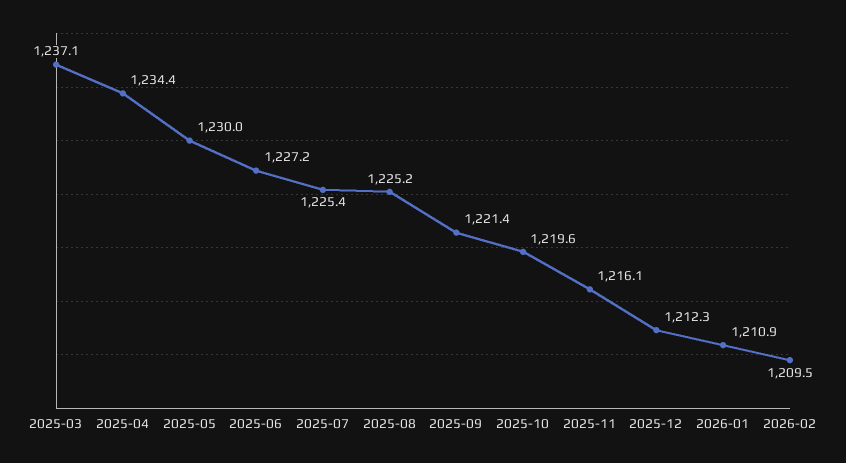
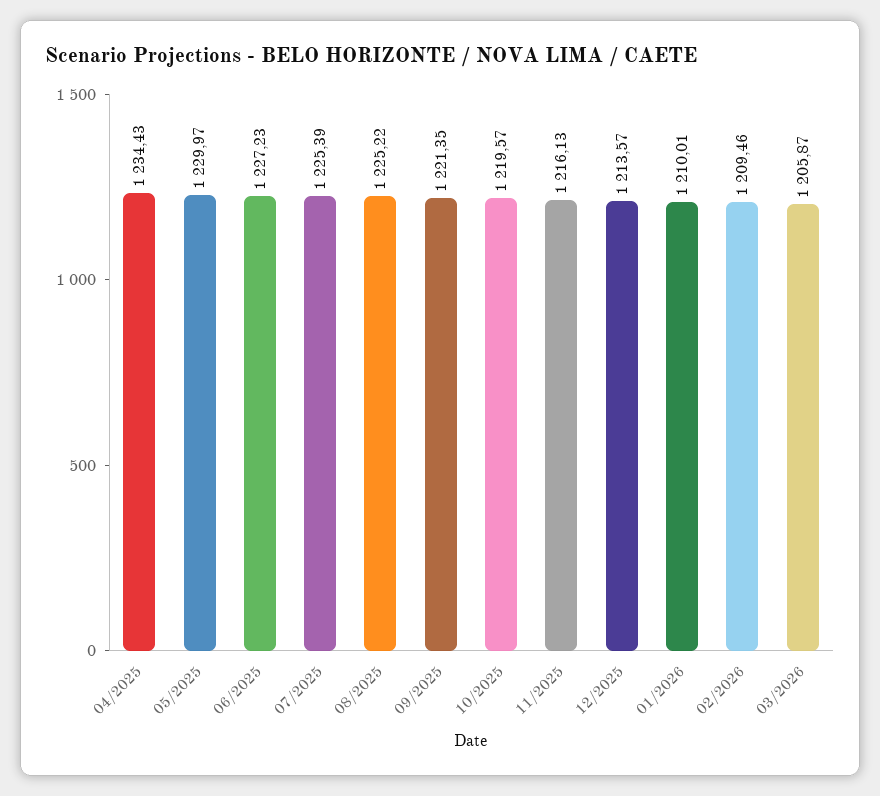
2025-03: 1237.1 -> none
2025-12: 1212.3 -> 1213.57
2026-01: 1210.9 -> 1210.01
03/2026: none -> 1205.87

